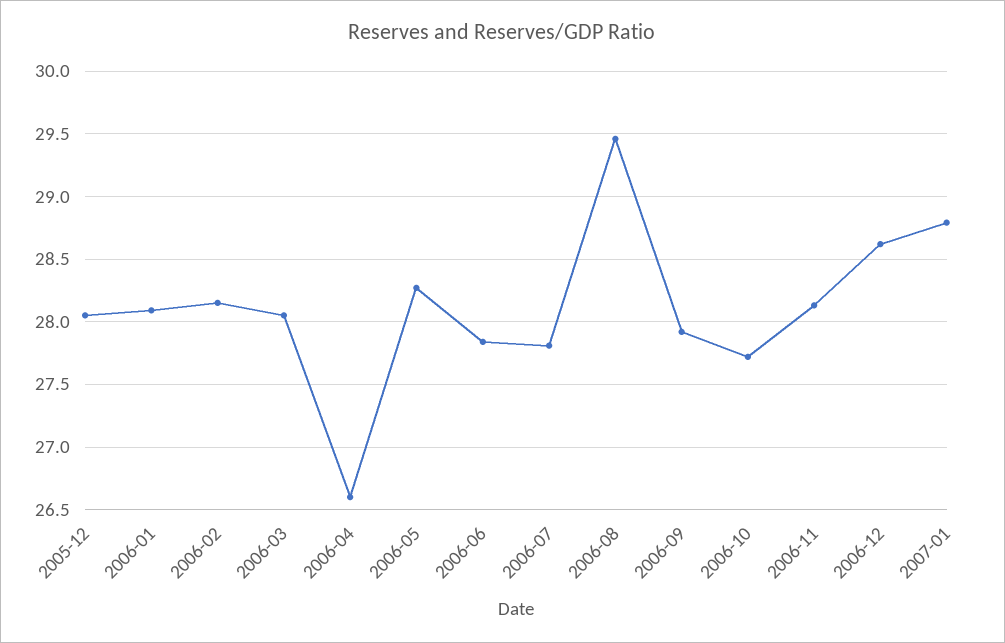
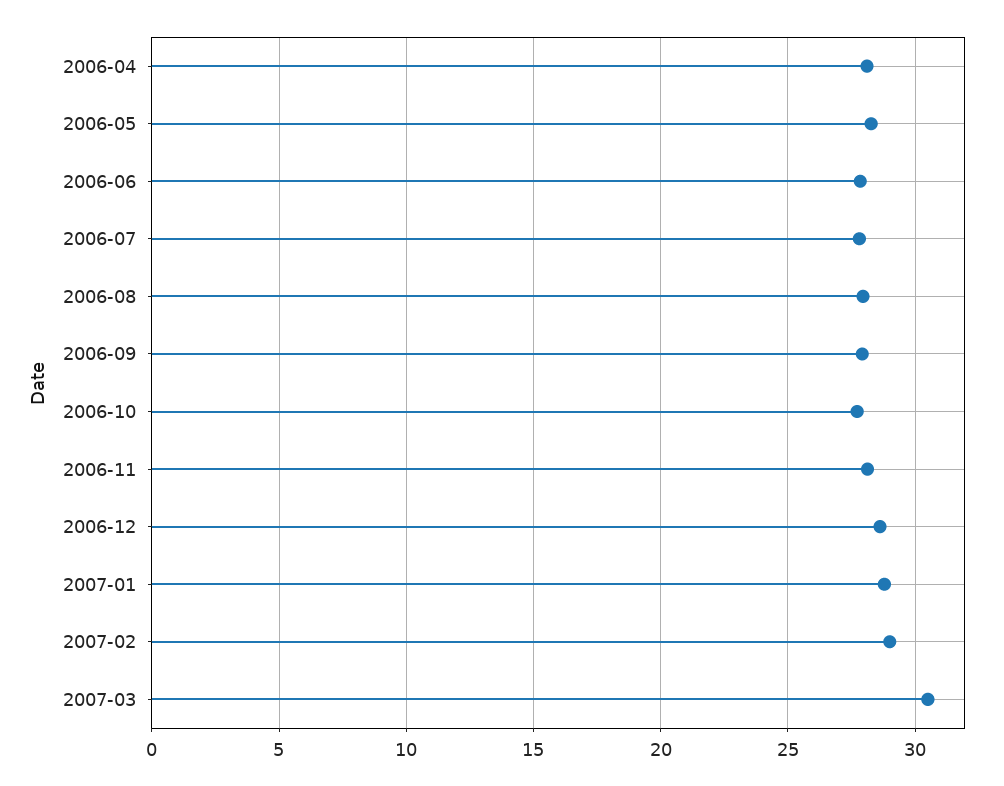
2005-12: 28.05 -> none
2006-01: 28.1 -> none
2006-02: 28.15 -> none
2006-03: 28.05 -> none
2006-04: 26.6 -> 28
2006-08: 29.45 -> 28
2007-02: none -> 29
2007-03: none -> 30.5

